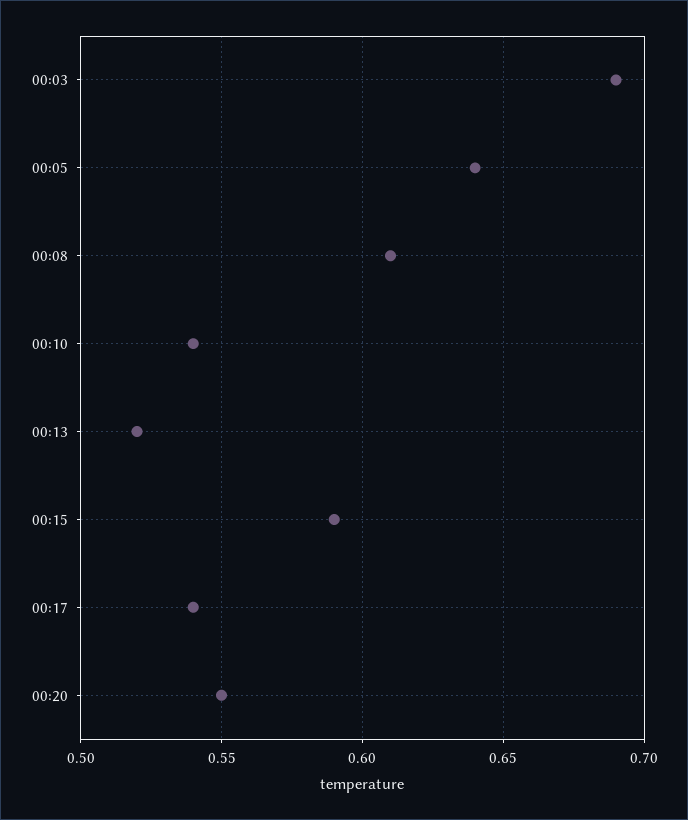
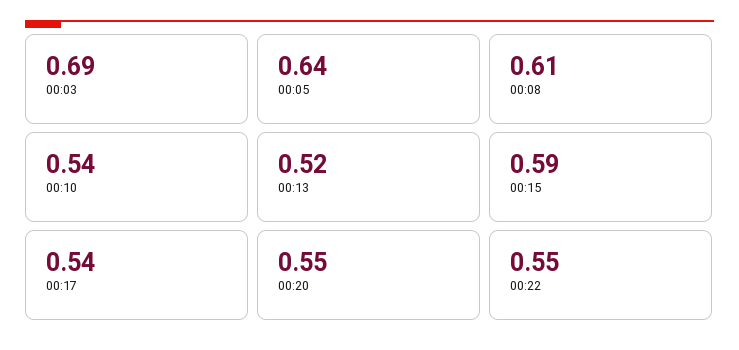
00:22: none -> 0.55

